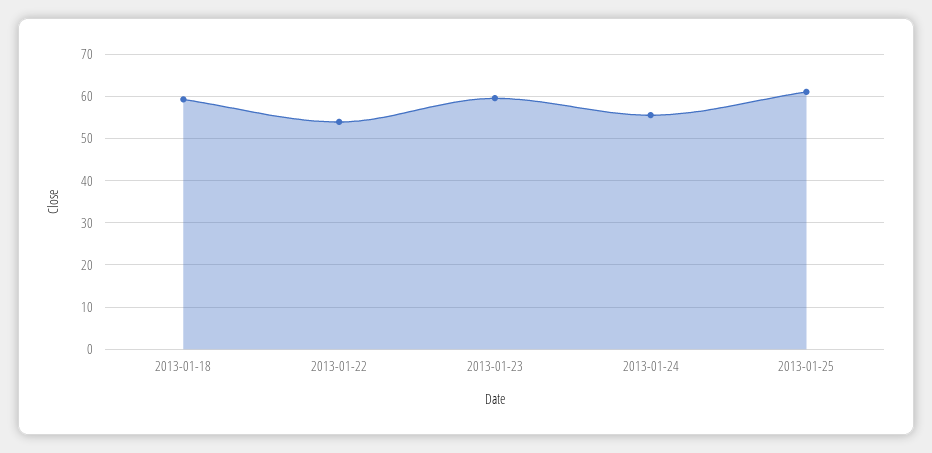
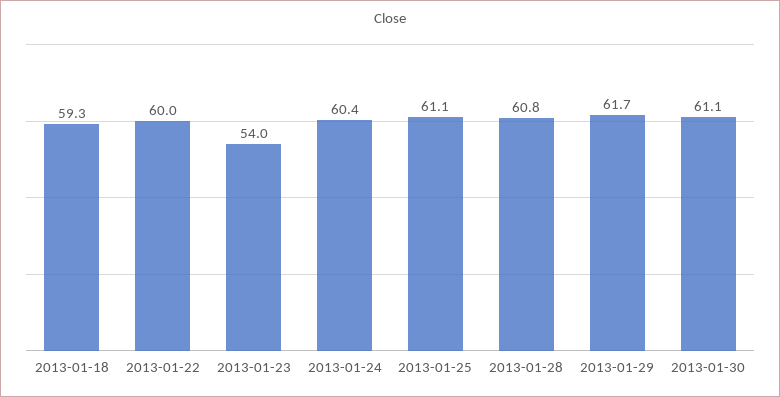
2013-01-22: 54 -> 60
2013-01-23: 60 -> 54
2013-01-24: 56 -> 60.4
2013-01-28: none -> 60.8
2013-01-29: none -> 61.7
2013-01-30: none -> 61.1

